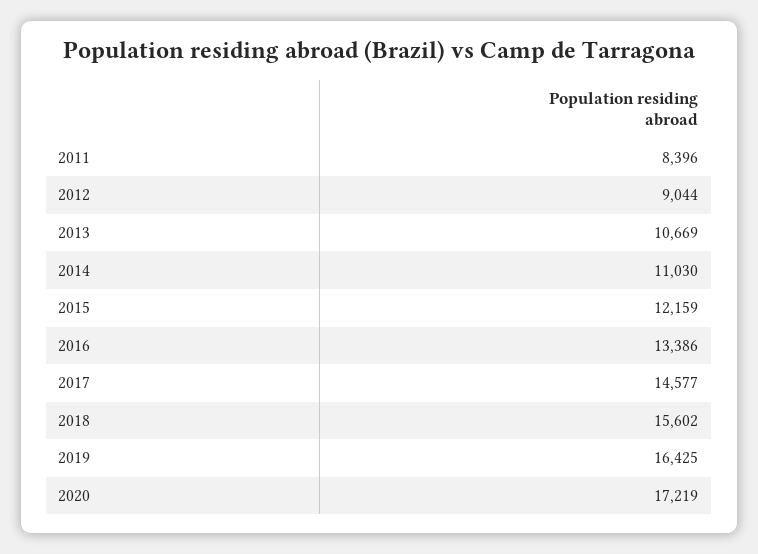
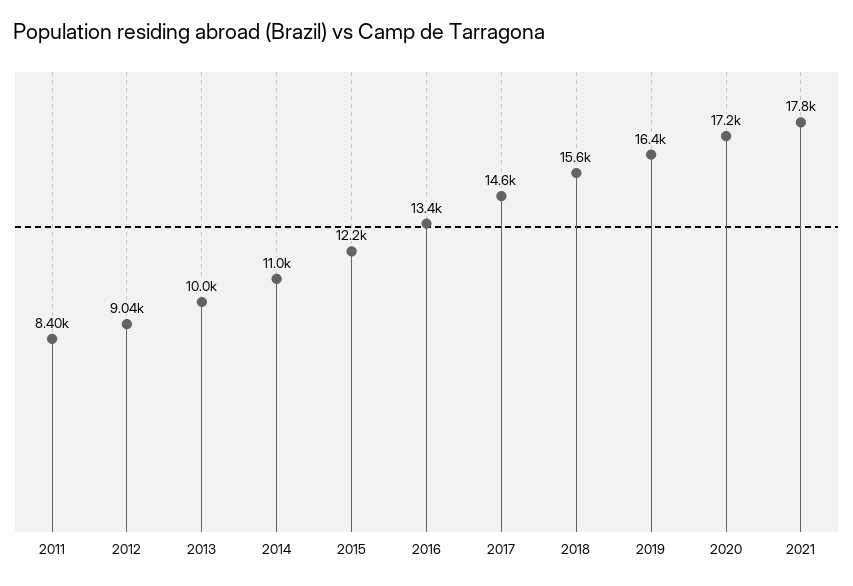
2013: 10669 -> 10000
2021: none -> 17800

